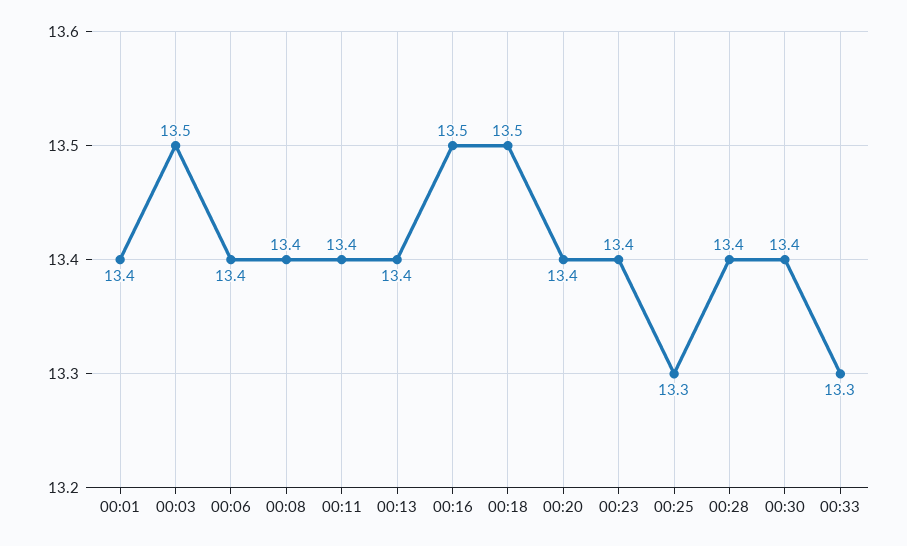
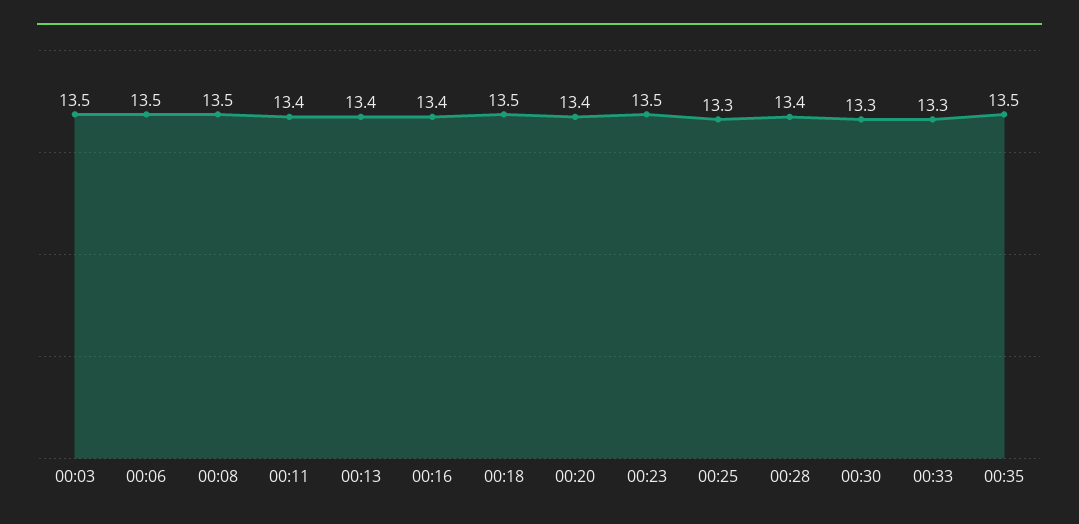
00:01: 13.4 -> none
00:06: 13.4 -> 13.5
00:08: 13.4 -> 13.5
00:16: 13.5 -> 13.4
00:23: 13.4 -> 13.5
00:30: 13.4 -> 13.3
00:35: none -> 13.5

